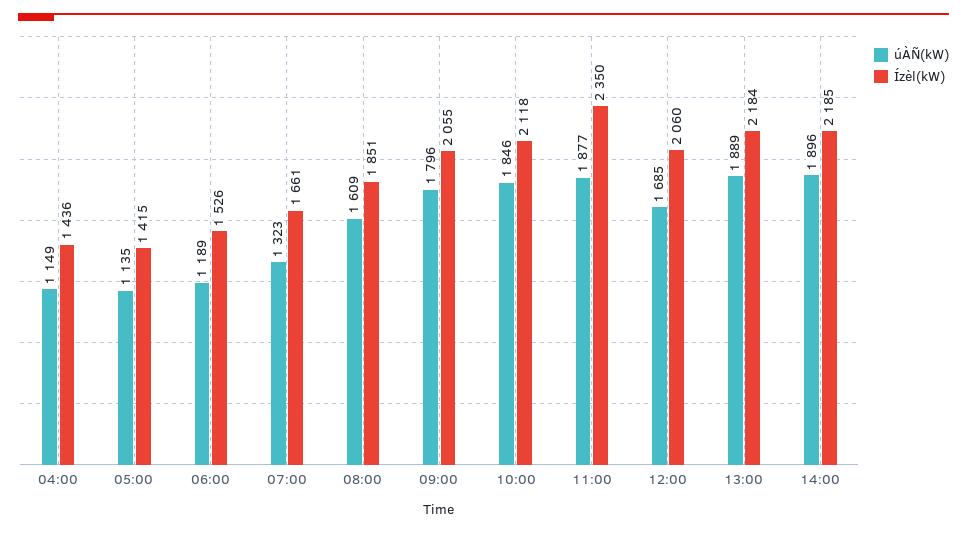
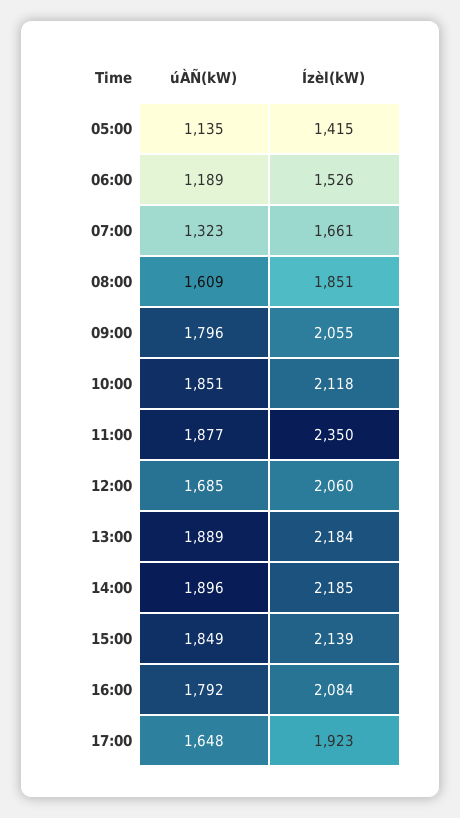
úÀÑ(kW), 04:00: 1149 -> none
Ízèl(kW), 04:00: 1436 -> none
úÀÑ(kW), 10:00: 1846 -> 1851
úÀÑ(kW), 15:00: none -> 1849
Ízèl(kW), 15:00: none -> 2139
úÀÑ(kW), 16:00: none -> 1792
Ízèl(kW), 16:00: none -> 2084
úÀÑ(kW), 17:00: none -> 1648
Ízèl(kW), 17:00: none -> 1923

